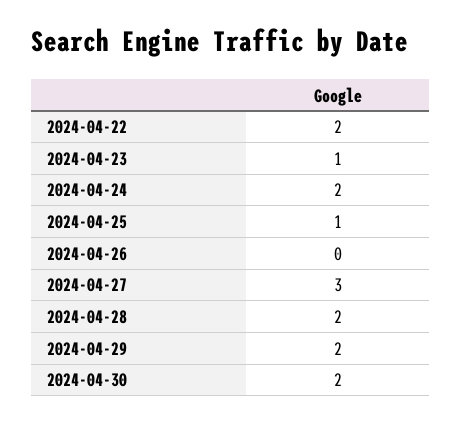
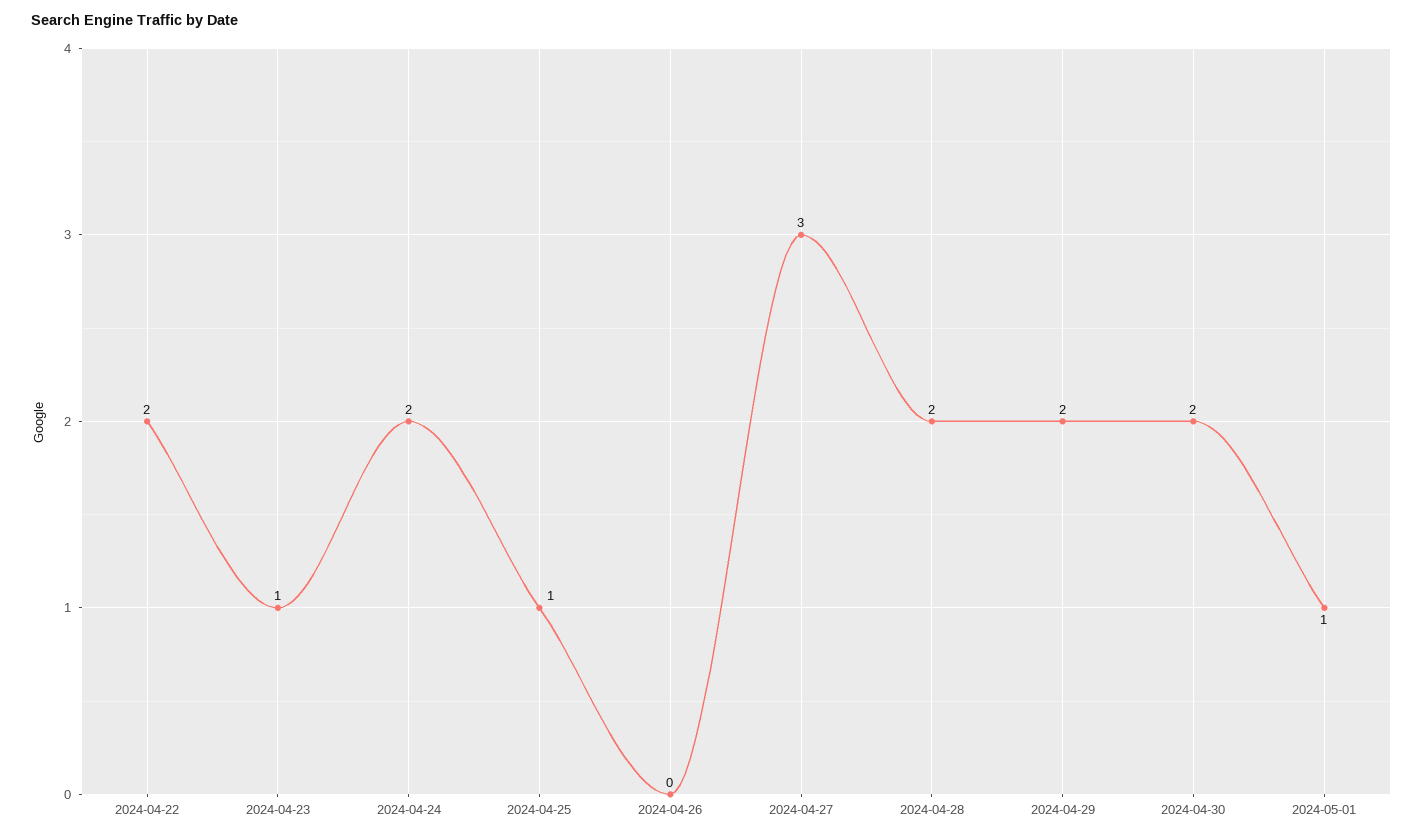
2024-05-01: none -> 1

